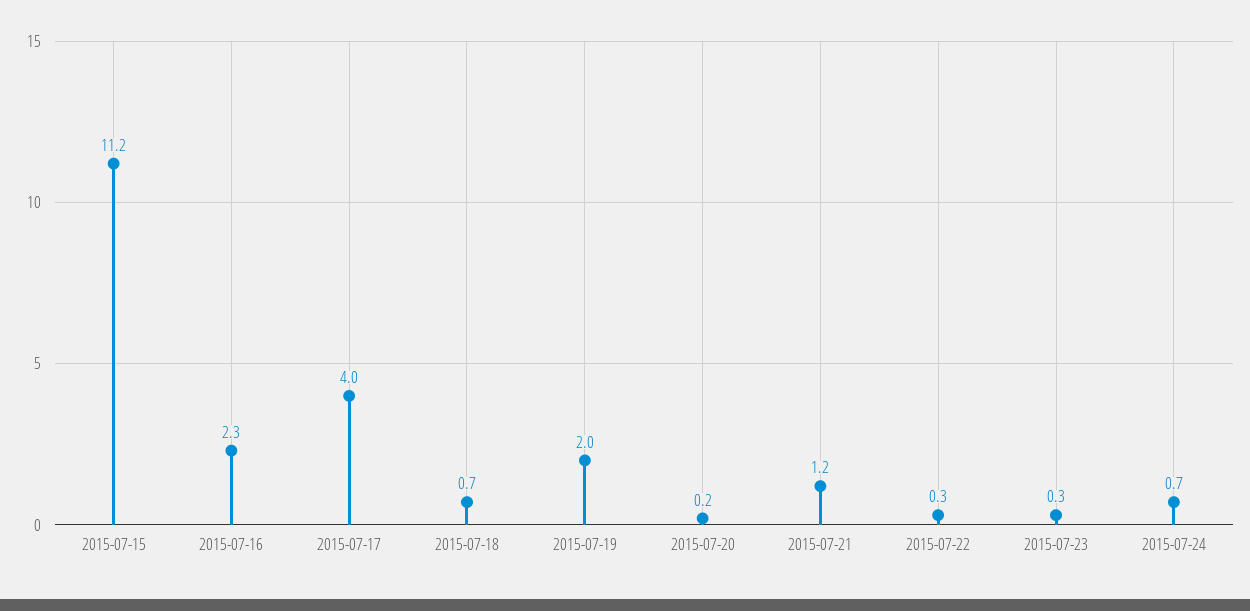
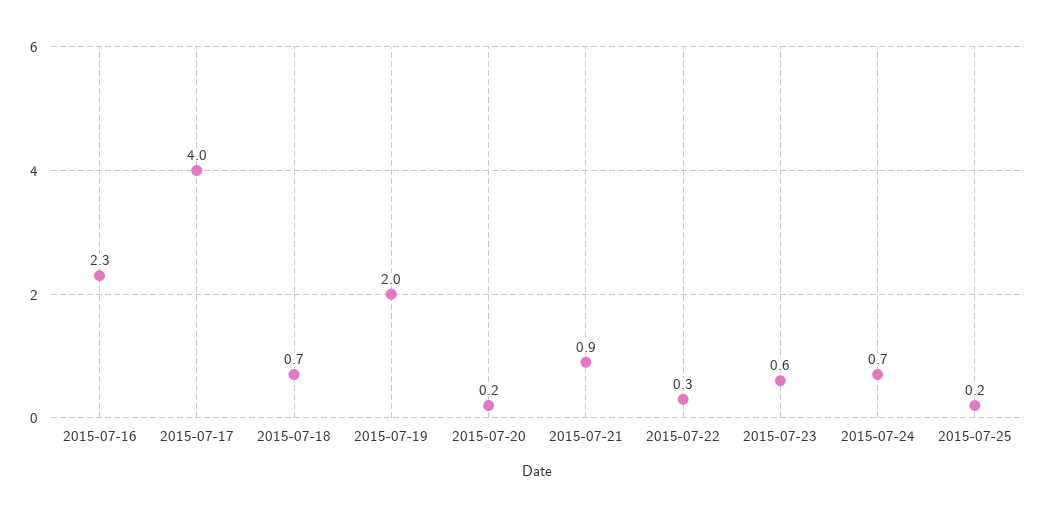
2015-07-15: 11.2 -> none
2015-07-21: 1.2 -> 0.9
2015-07-23: 0.3 -> 0.6
2015-07-25: none -> 0.2

